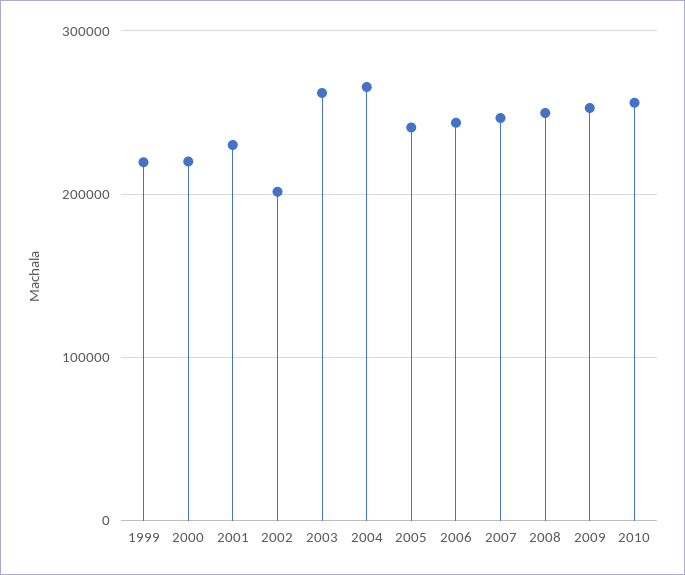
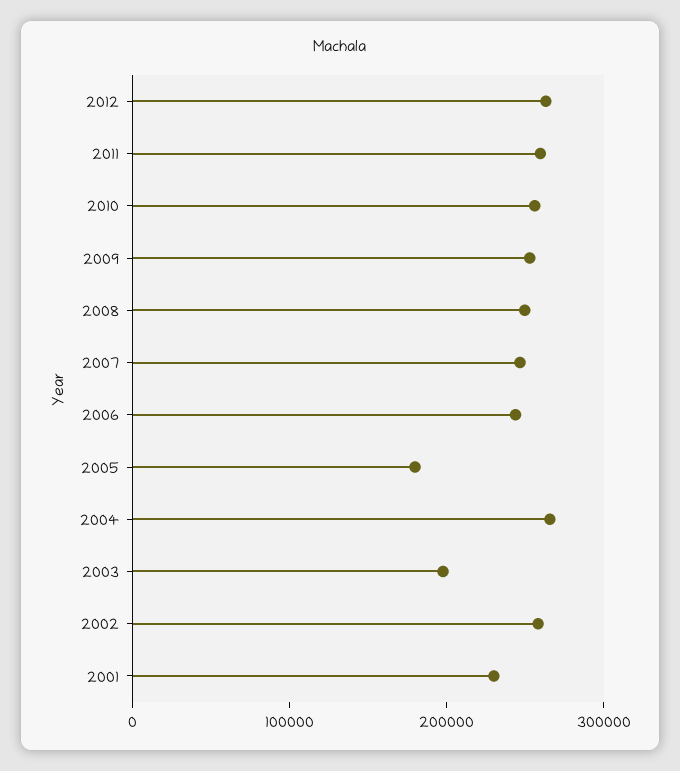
1999: 220000 -> none
2000: 220000 -> none
2002: 200000 -> 260000
2003: 260000 -> 200000
2005: 240000 -> 180000
2012: none -> 260000
2011: none -> 260000

